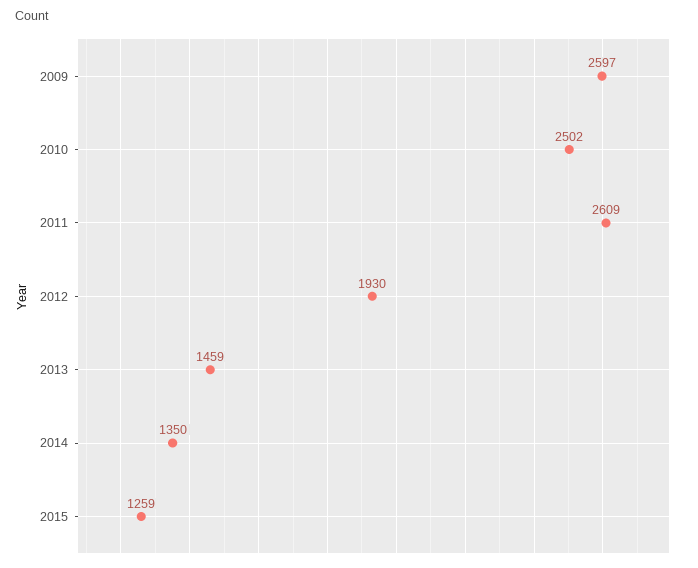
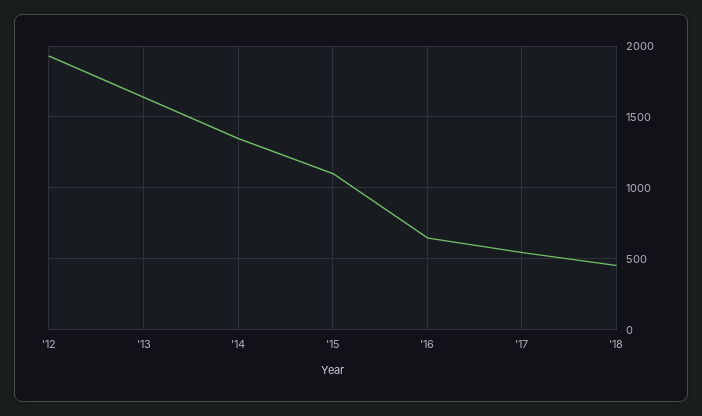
2009: 2597 -> none
2010: 2502 -> none
2011: 2609 -> none
2013: 1459 -> 1650
2015: 1259 -> 1100
'16: none -> 650
'17: none -> 550
'18: none -> 450

